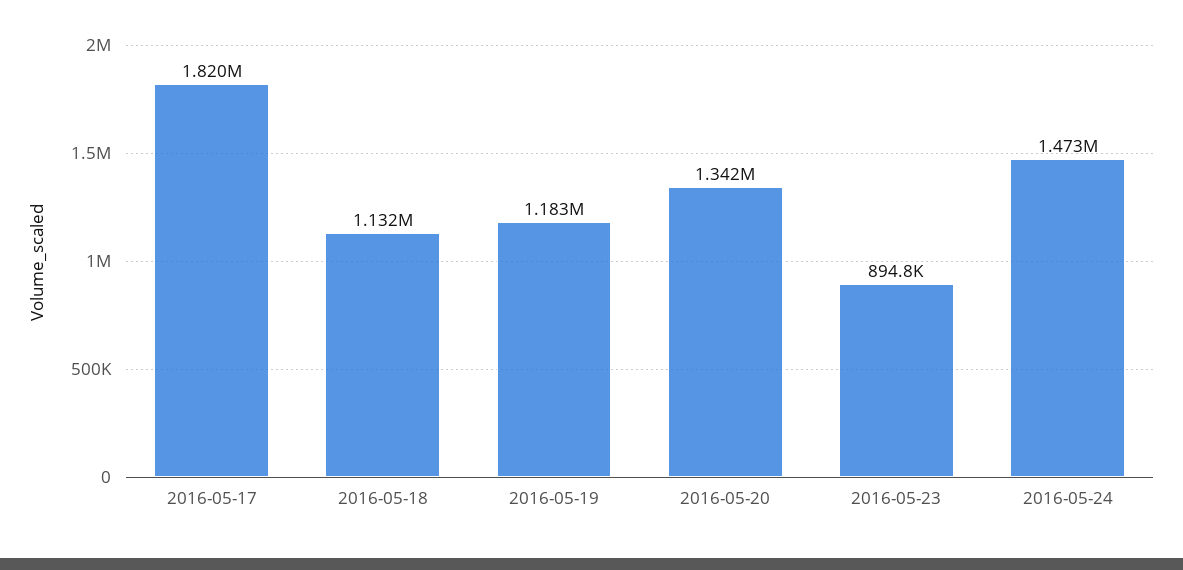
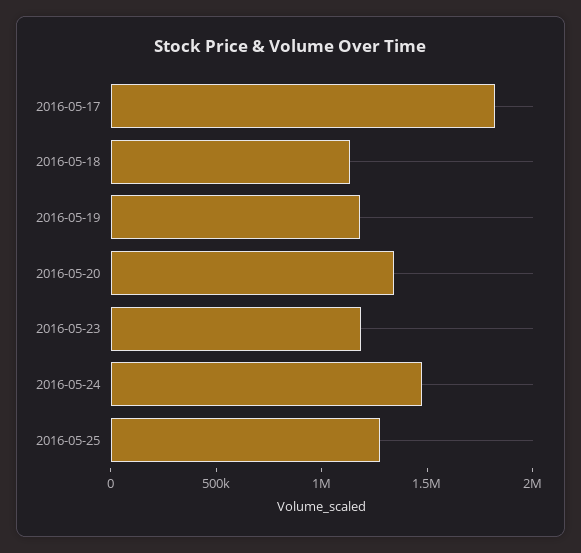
2016-05-23: 894800 -> 1200000
2016-05-25: none -> 1300000

